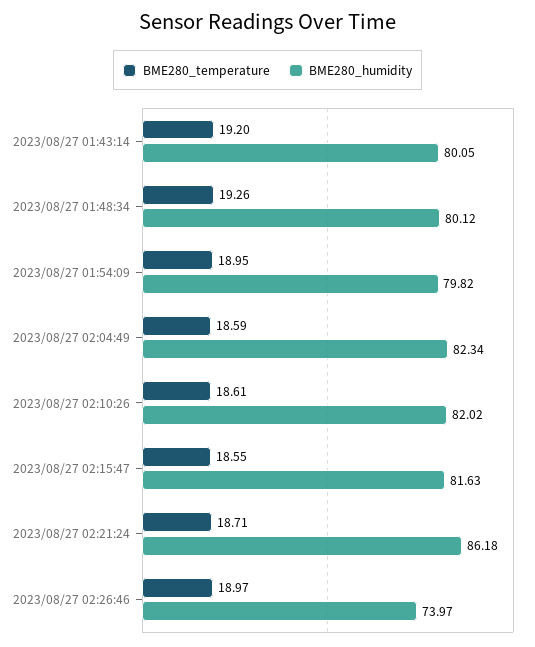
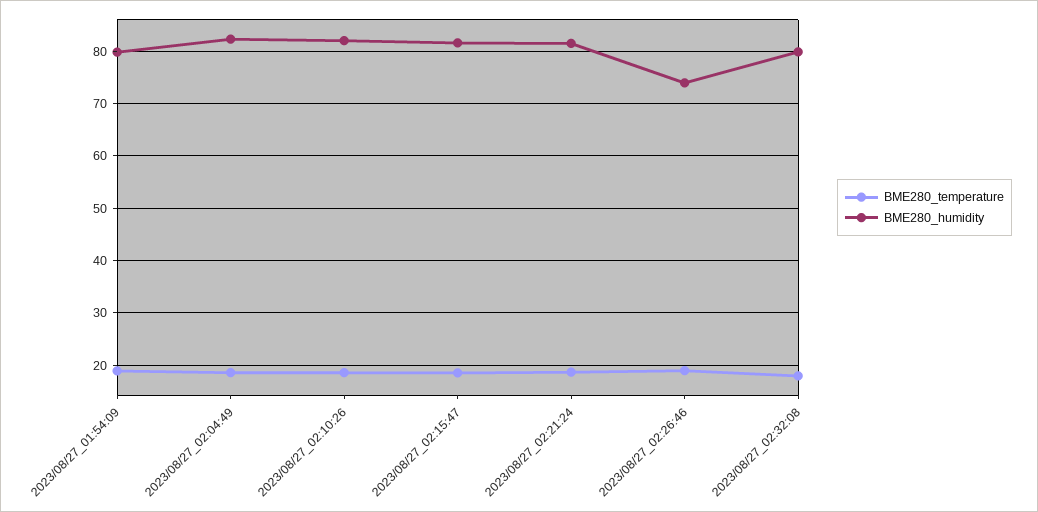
BME280_temperature, 2023/08/27 01:43:14: 19.2 -> none
BME280_humidity, 2023/08/27 01:43:14: 80.05 -> none
BME280_temperature, 2023/08/27 01:48:34: 19.26 -> none
BME280_humidity, 2023/08/27 01:48:34: 80.12 -> none
BME280_humidity, 2023/08/27 02:21:24: 86.18 -> 82
BME280_temperature, 2023/08/27_02:32:08: none -> 18
BME280_humidity, 2023/08/27_02:32:08: none -> 80

